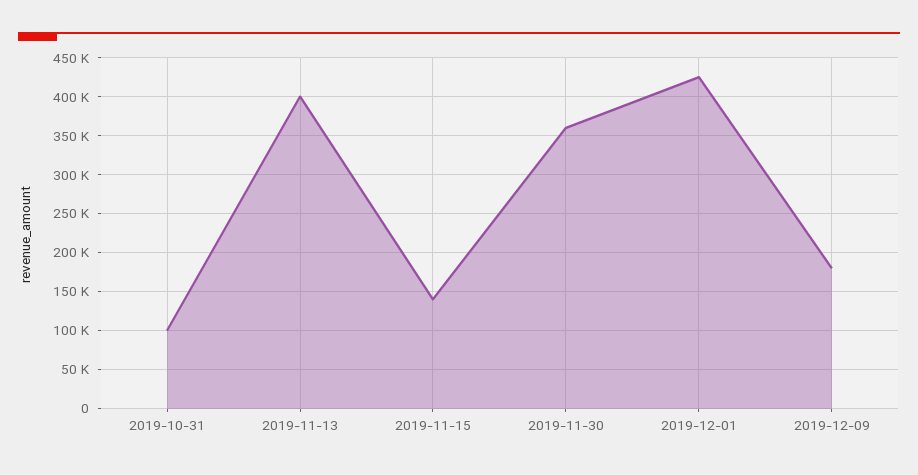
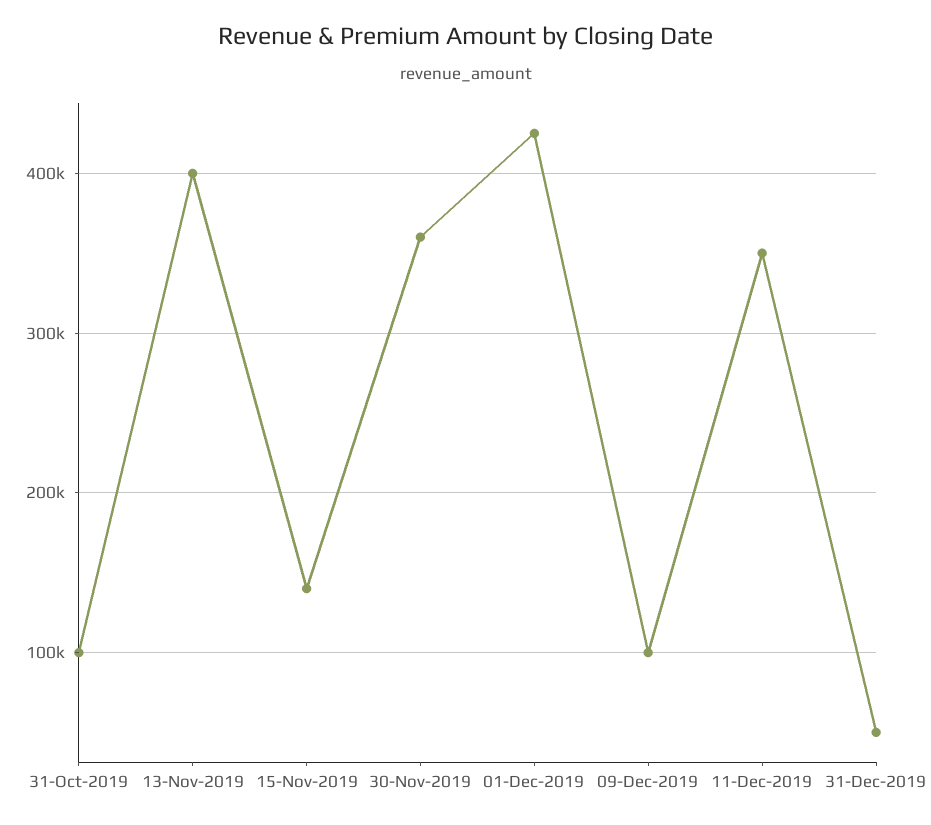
2019-12-09: 180000 -> 100000
11-Dec-2019: none -> 350000
31-Dec-2019: none -> 50000

